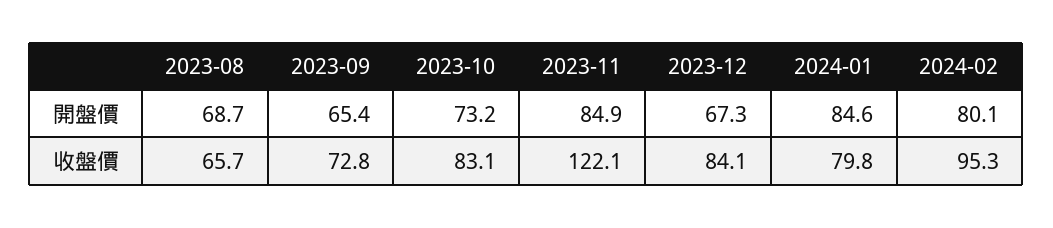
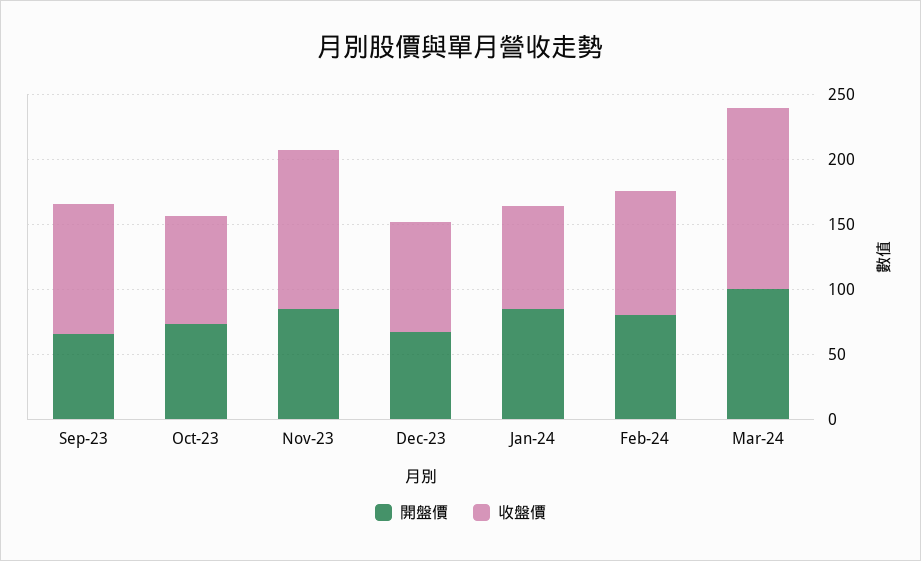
開盤價, 2023-08: 68.7 -> none
收盤價, 2023-08: 65.7 -> none
收盤價, 2023-09: 72.8 -> 100
開盤價, Mar-24: none -> 100
收盤價, Mar-24: none -> 140

